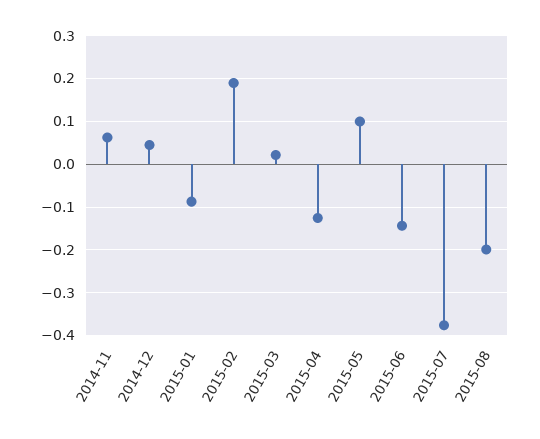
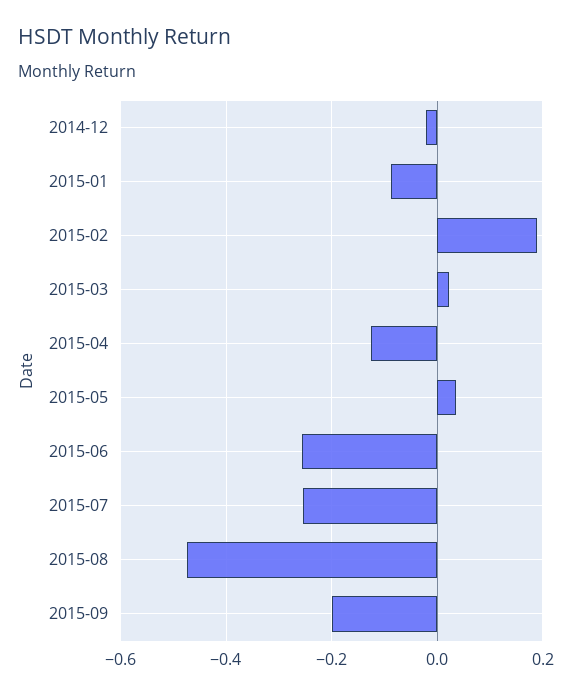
2014-11: 0.06 -> none
2014-12: 0.04 -> -0.02
2015-05: 0.1 -> 0.04
2015-06: -0.14 -> -0.26
2015-07: -0.38 -> -0.26
2015-08: -0.2 -> -0.48
2015-09: none -> -0.2

